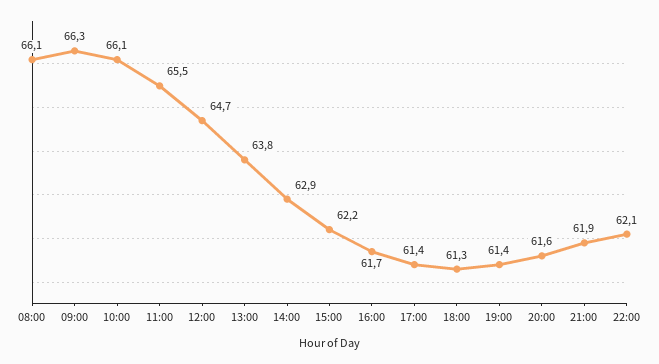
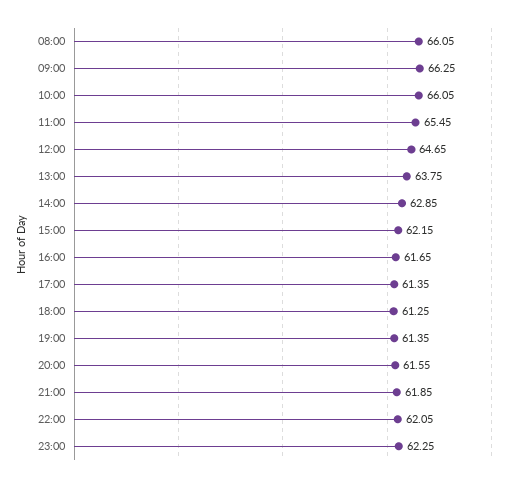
23:00: none -> 62.25

